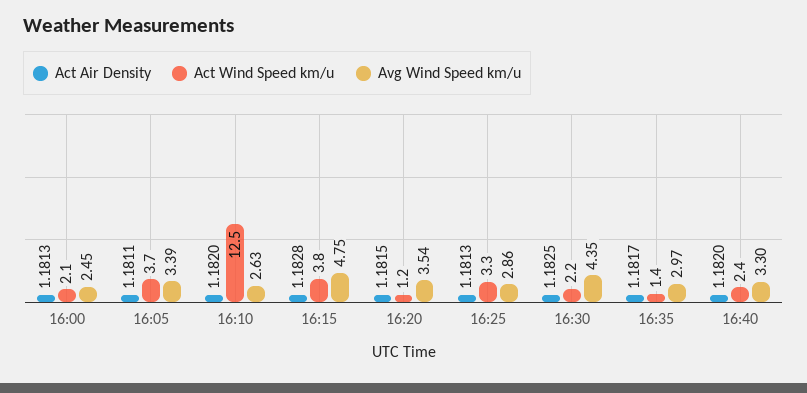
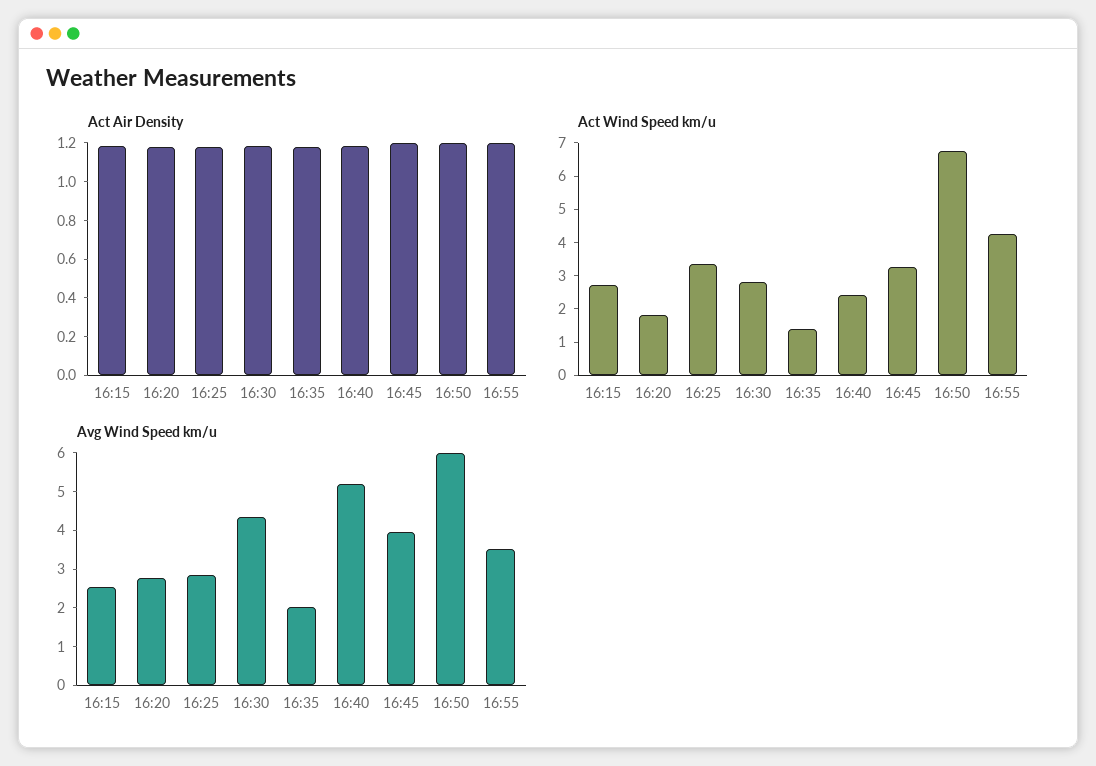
Act Air Density, 16:00: 1.1813 -> none
Act Wind Speed km/u, 16:00: 2.1 -> none
Avg Wind Speed km/u, 16:00: 2.45 -> none
Act Air Density, 16:05: 1.1811 -> none
Act Wind Speed km/u, 16:05: 3.7 -> none
Avg Wind Speed km/u, 16:05: 3.39 -> none
Act Air Density, 16:10: 1.182 -> none
Act Wind Speed km/u, 16:10: 12.5 -> none
Avg Wind Speed km/u, 16:10: 2.63 -> none
Act Wind Speed km/u, 16:15: 3.8 -> 2.75
Avg Wind Speed km/u, 16:15: 4.75 -> 2.5
Act Wind Speed km/u, 16:20: 1.2 -> 1.75
Avg Wind Speed km/u, 16:20: 3.54 -> 2.75
Act Wind Speed km/u, 16:30: 2.2 -> 2.75
Avg Wind Speed km/u, 16:35: 2.97 -> 2
Avg Wind Speed km/u, 16:40: 3.3 -> 5.25
Act Air Density, 16:45: none -> 1.2
Act Air Density, 16:50: none -> 1.2
Act Air Density, 16:55: none -> 1.2
Act Wind Speed km/u, 16:45: none -> 3.25
Act Wind Speed km/u, 16:50: none -> 6.75
Act Wind Speed km/u, 16:55: none -> 4.25
Avg Wind Speed km/u, 16:45: none -> 4
Avg Wind Speed km/u, 16:50: none -> 6
Avg Wind Speed km/u, 16:55: none -> 3.5

